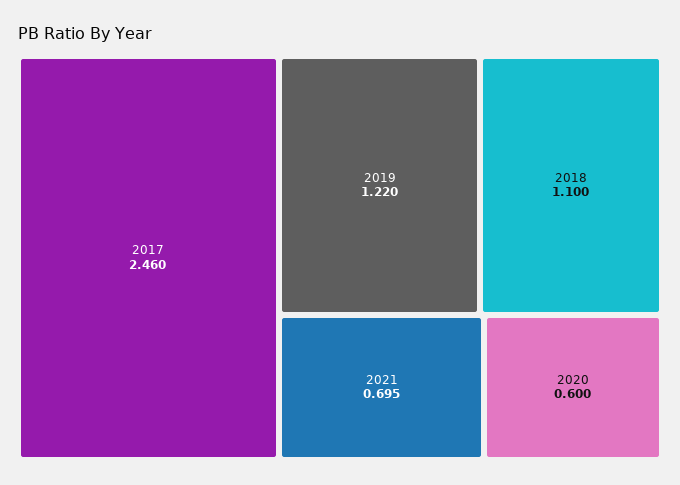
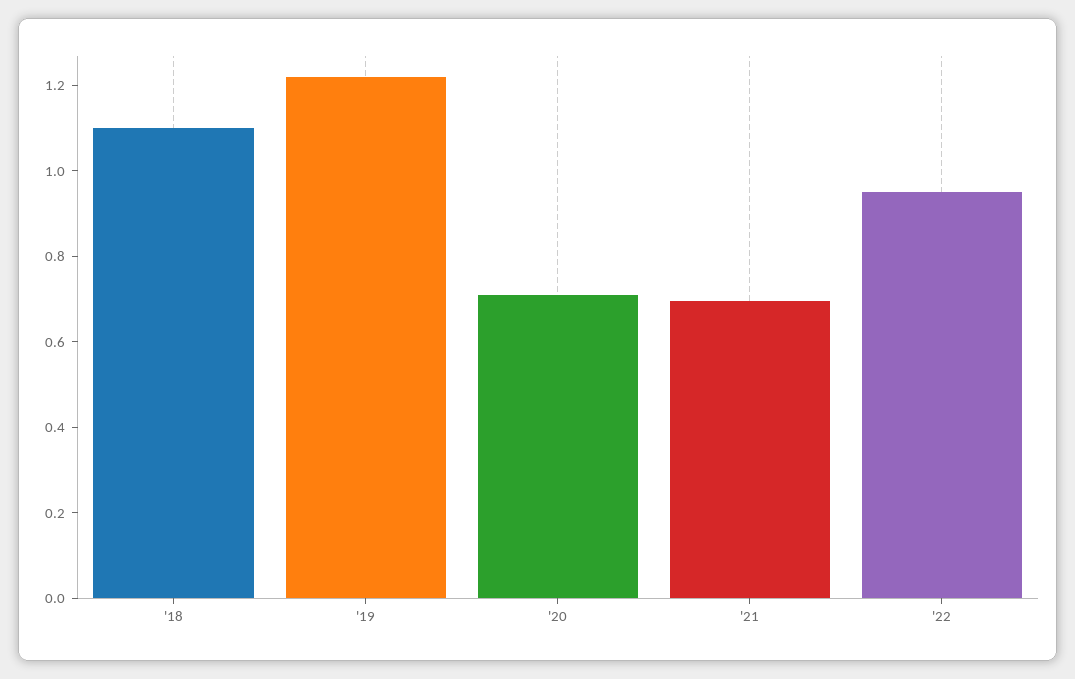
2017: 2.46 -> none
2020: 0.6 -> 0.7
'22: none -> 0.95

